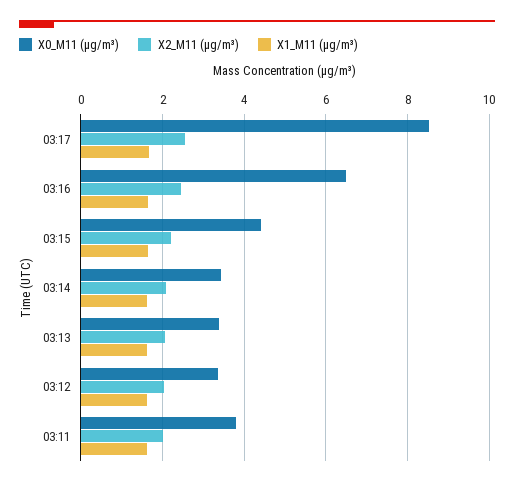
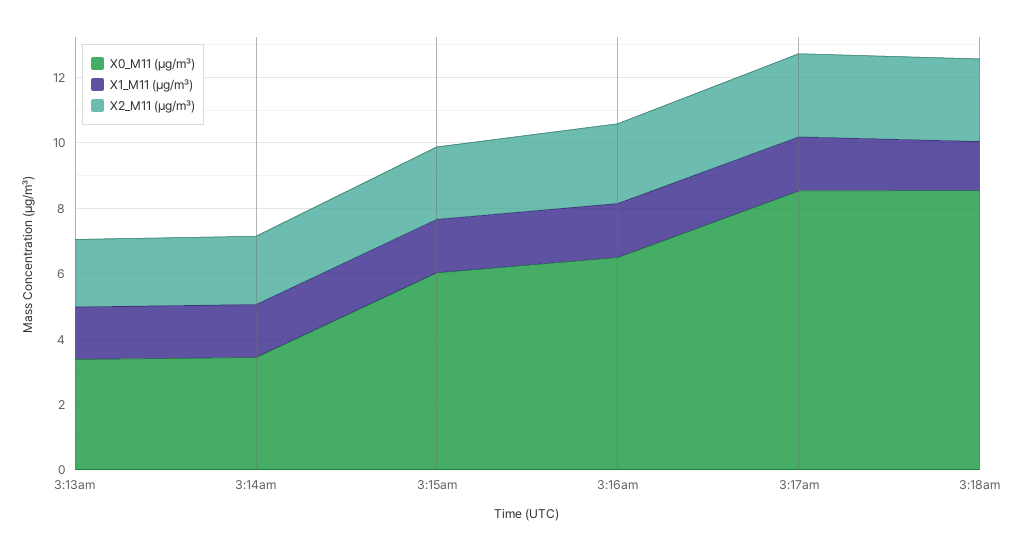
X0_M11 (μg/m³), 03:15: 4.4 -> 6
X0_M11 (μg/m³), 03:12: 3.4 -> none
X2_M11 (μg/m³), 03:12: 2 -> none
X1_M11 (μg/m³), 03:12: 1.6 -> none
X0_M11 (μg/m³), 03:11: 3.8 -> none
X2_M11 (μg/m³), 03:11: 2 -> none
X1_M11 (μg/m³), 03:11: 1.6 -> none
X0_M11 (μg/m³), 3:18am: none -> 8.5
X1_M11 (μg/m³), 3:18am: none -> 1.5
X2_M11 (μg/m³), 3:18am: none -> 2.5

